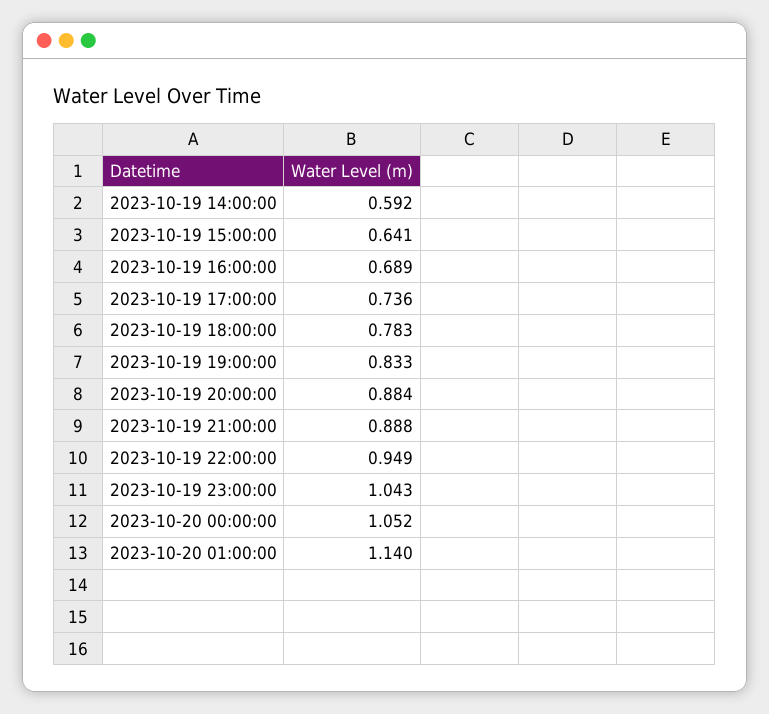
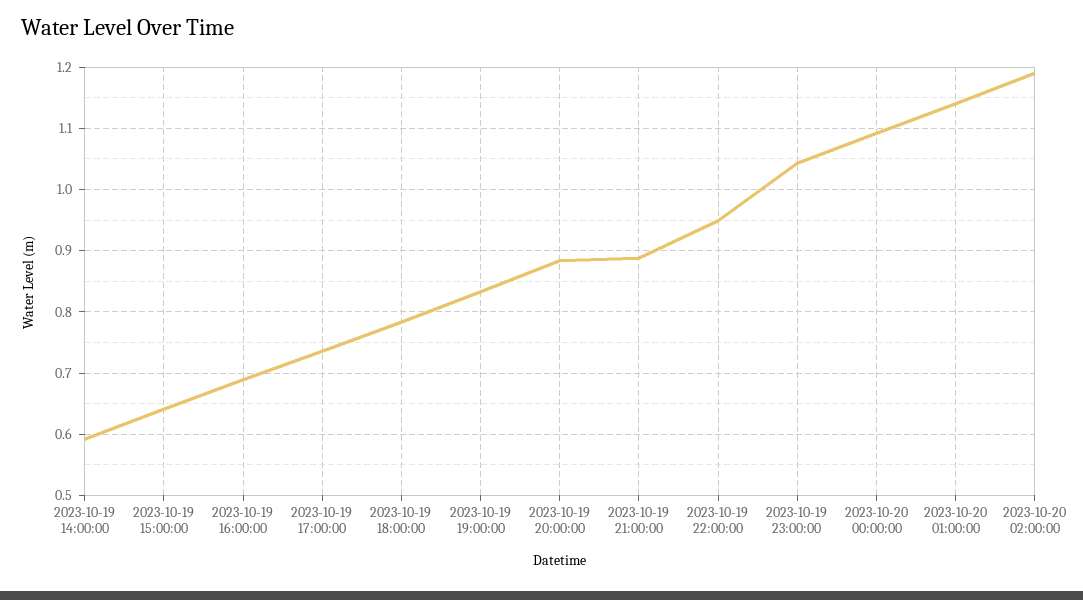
2023-10-20 00:00:00: 1.052 -> 1.09
2023-10-20 02:00:00: none -> 1.19

